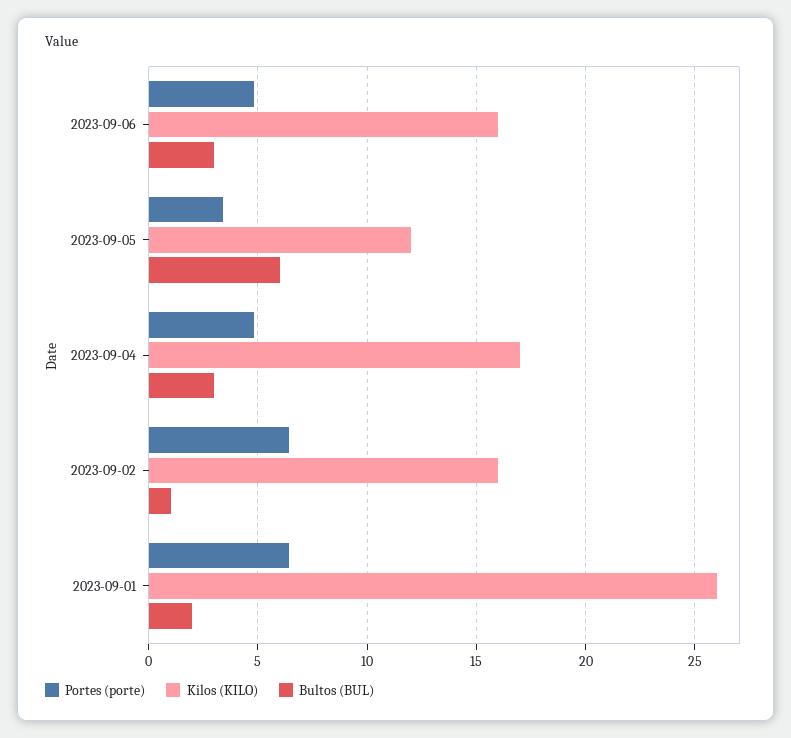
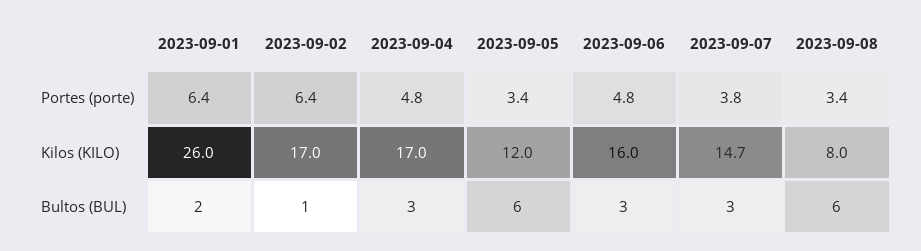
Kilos (KILO), 2023-09-02: 16 -> 17
Portes (porte), 2023-09-07: none -> 3.8
Portes (porte), 2023-09-08: none -> 3.4
Kilos (KILO), 2023-09-07: none -> 14.7
Kilos (KILO), 2023-09-08: none -> 8
Bultos (BUL), 2023-09-07: none -> 3
Bultos (BUL), 2023-09-08: none -> 6

